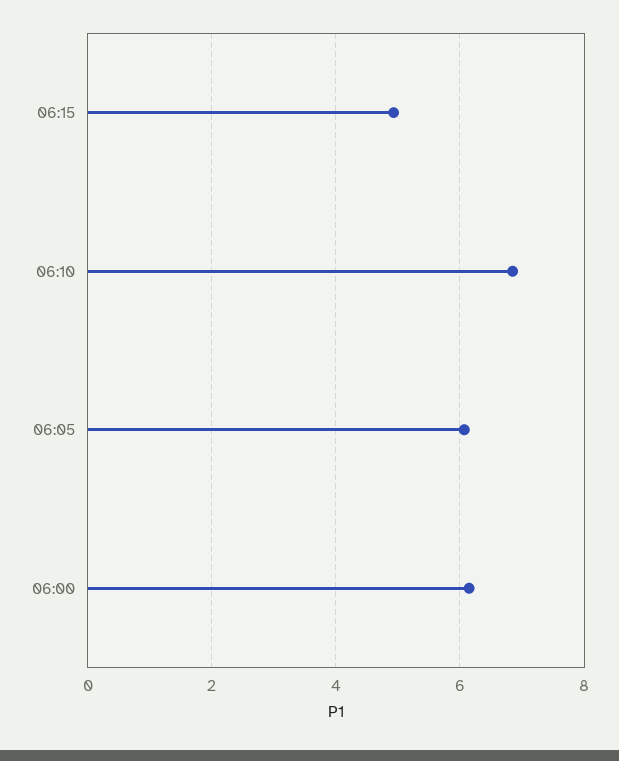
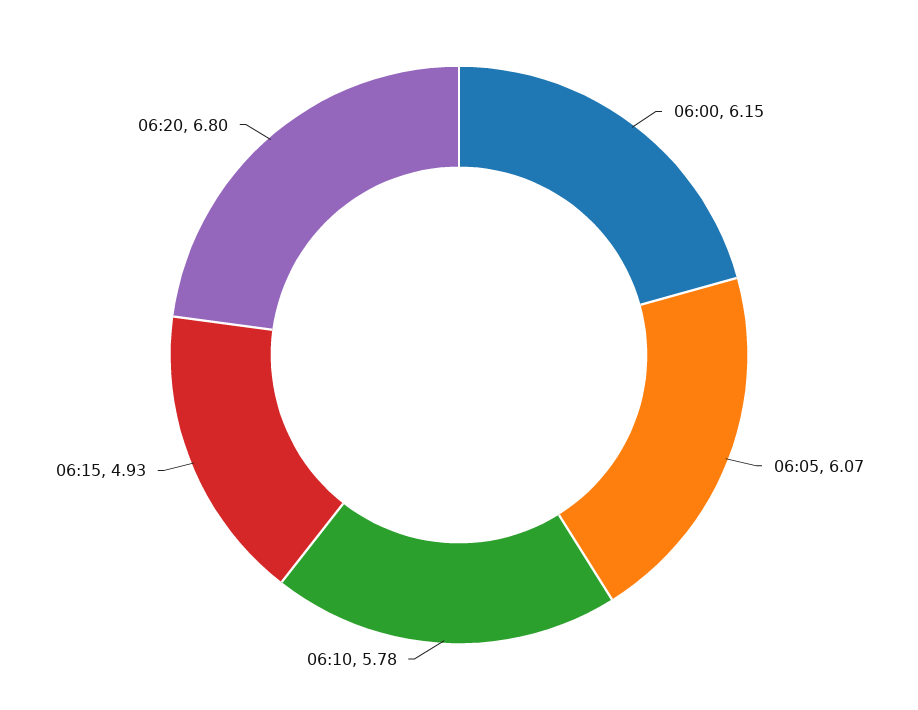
06:10: 6.8 -> 5.78
06:20: none -> 6.8

